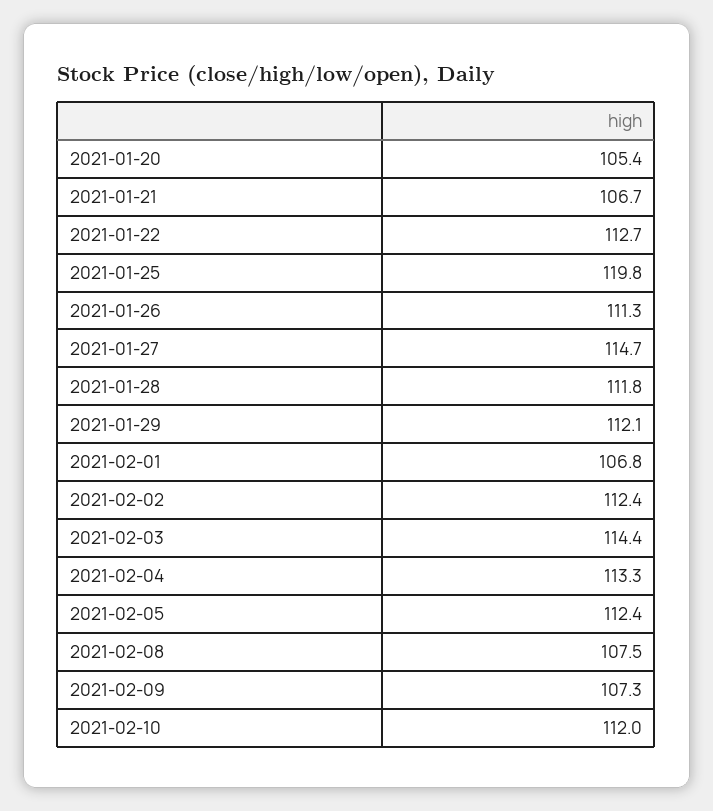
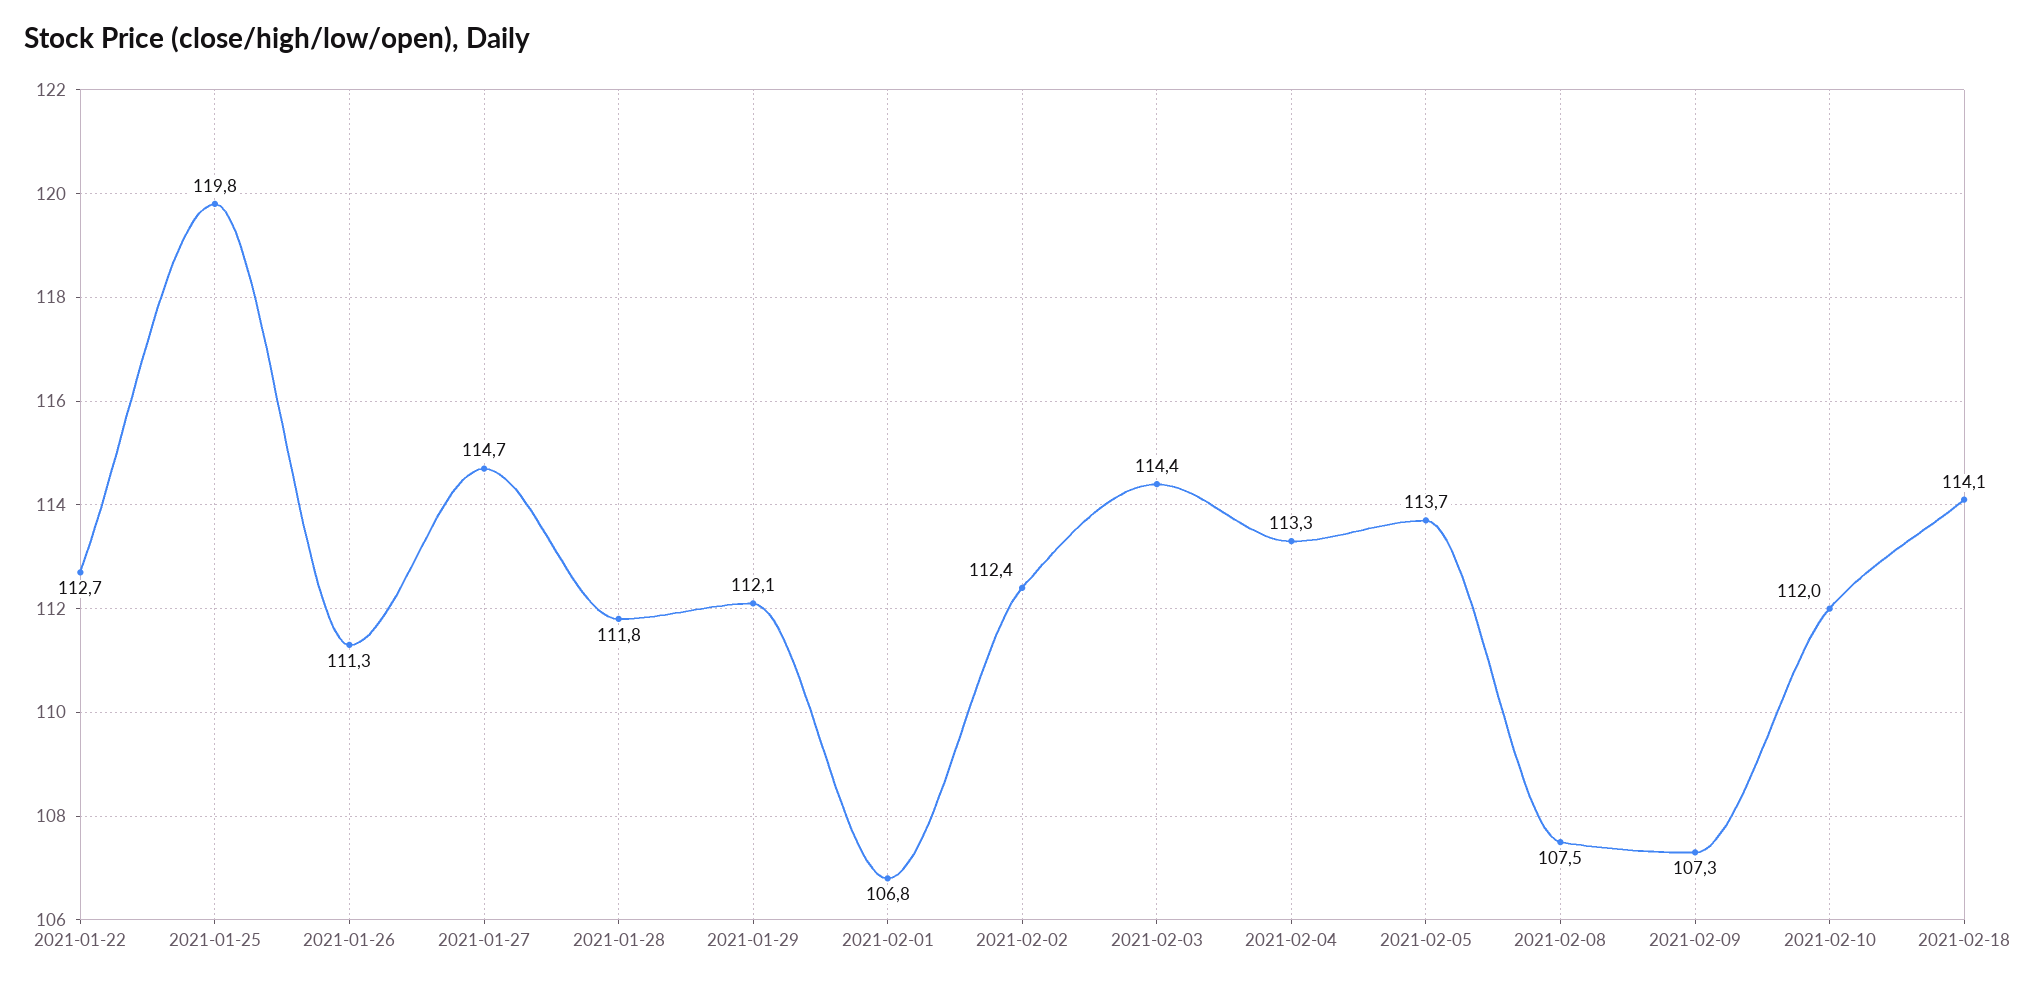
2021-01-20: 105.4 -> none
2021-01-21: 106.7 -> none
2021-02-05: 112.4 -> 113.7
2021-02-18: none -> 114.1

